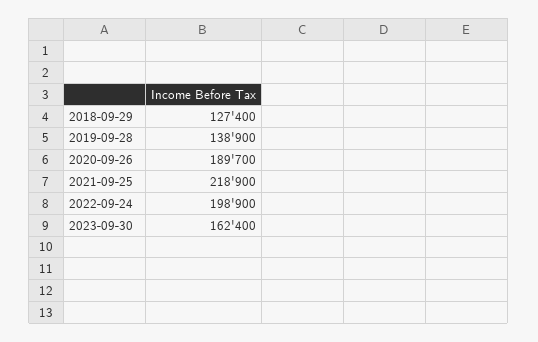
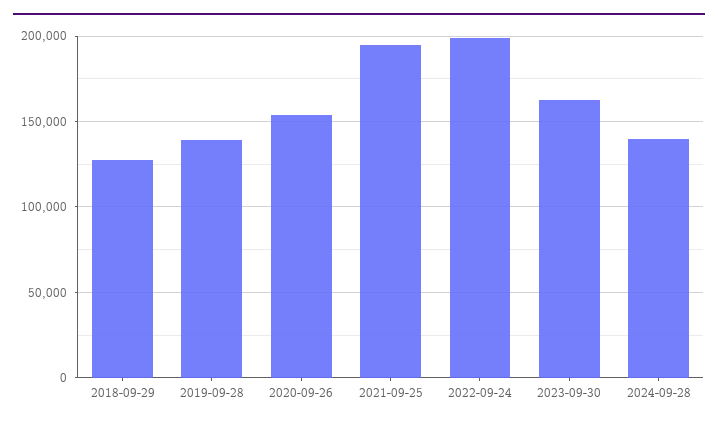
2020-09-26: 189700 -> 155000
2021-09-25: 218900 -> 195000
2024-09-28: none -> 140000

